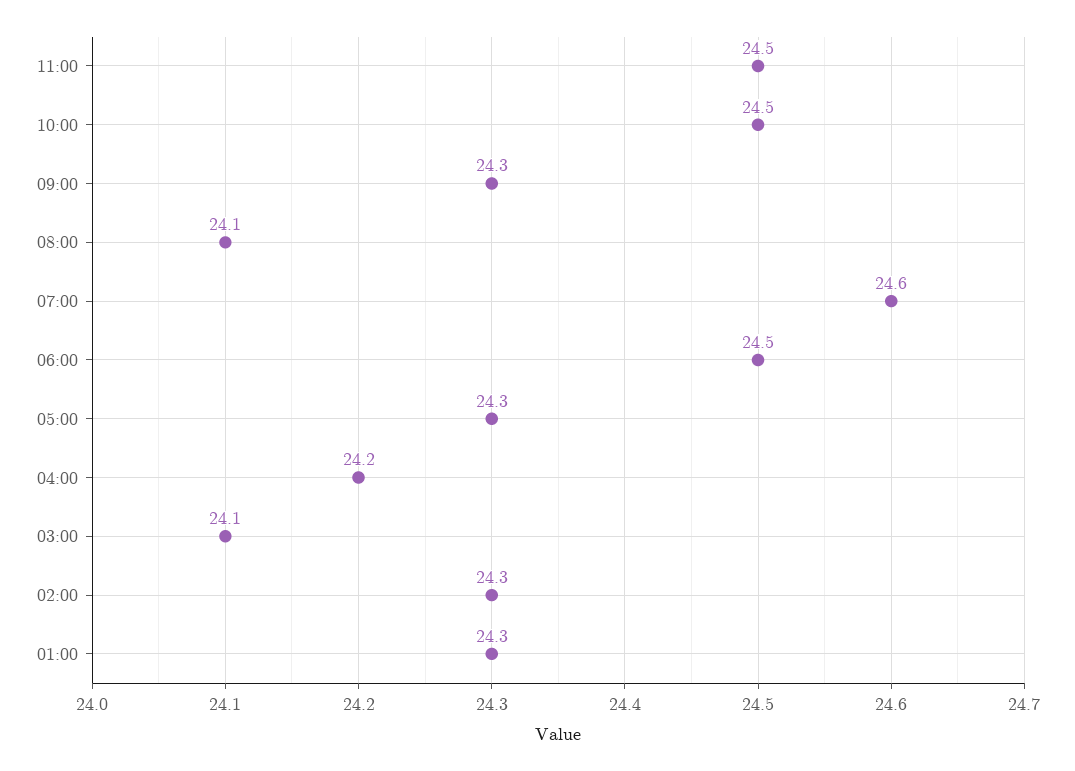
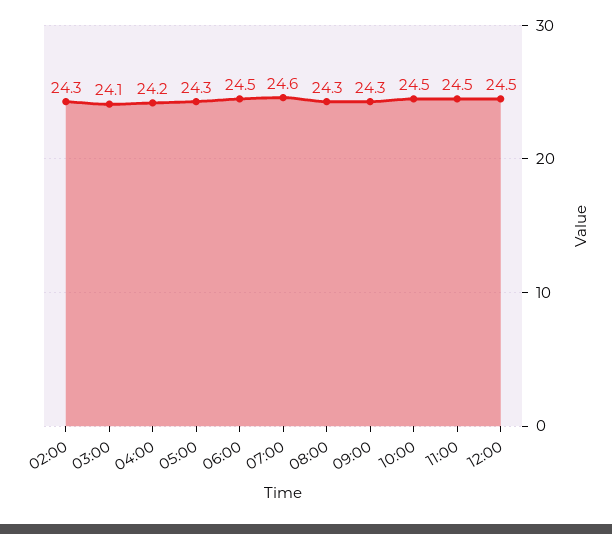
08:00: 24.1 -> 24.3
01:00: 24.3 -> none
12:00: none -> 24.5

